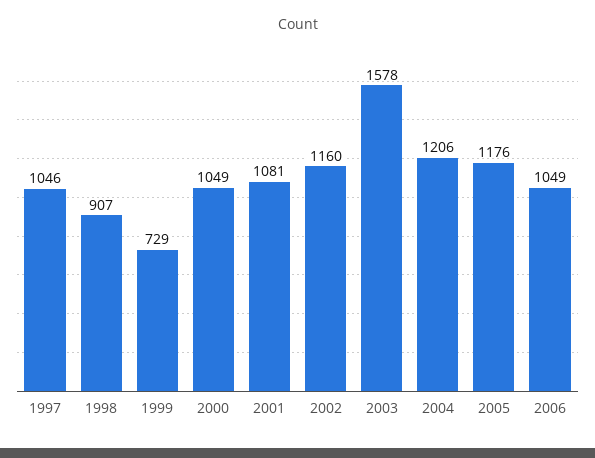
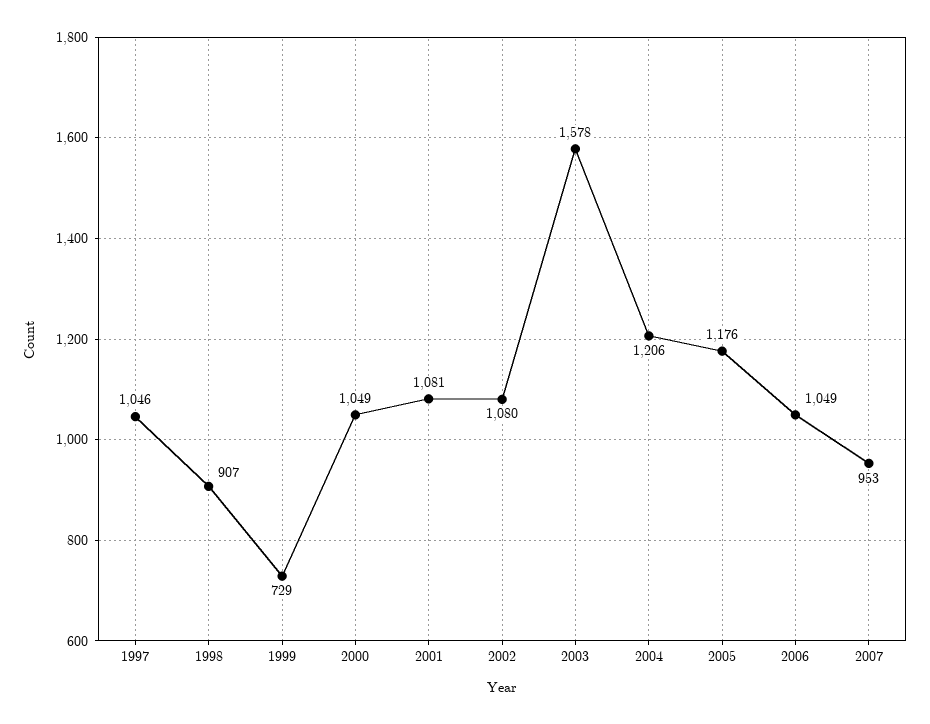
2002: 1160 -> 1080
2007: none -> 953

